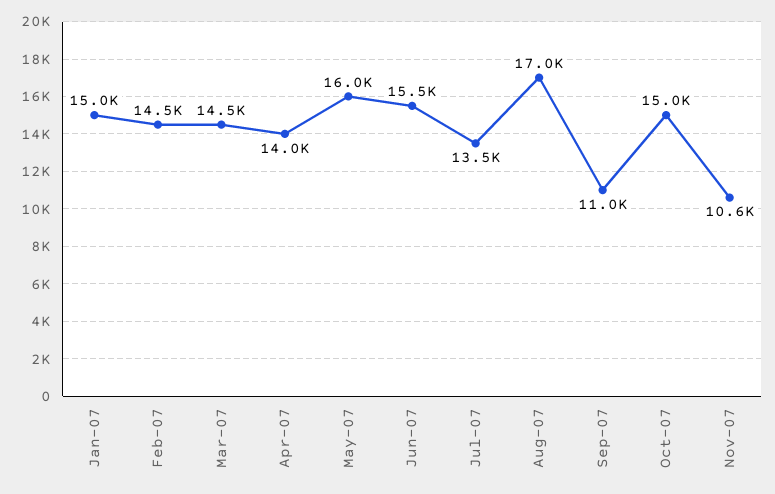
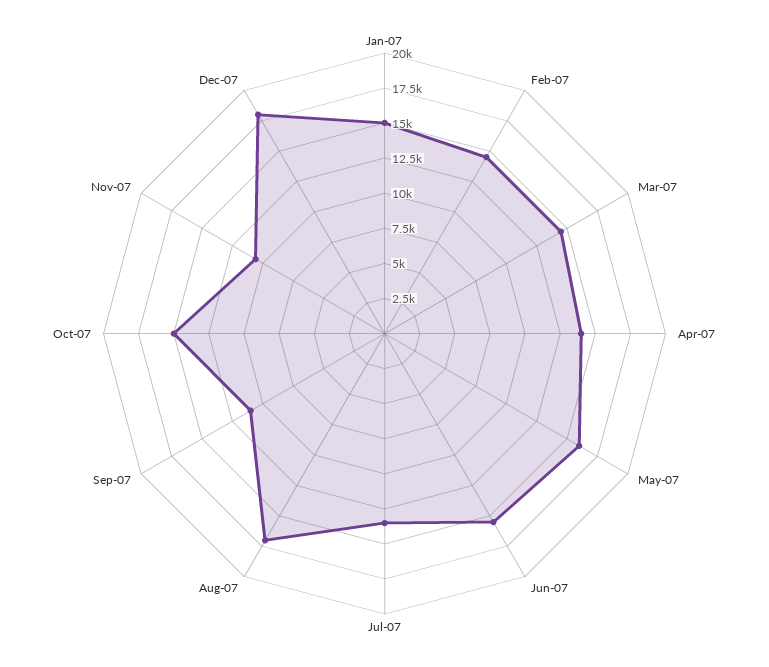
Dec-07: none -> 17500

